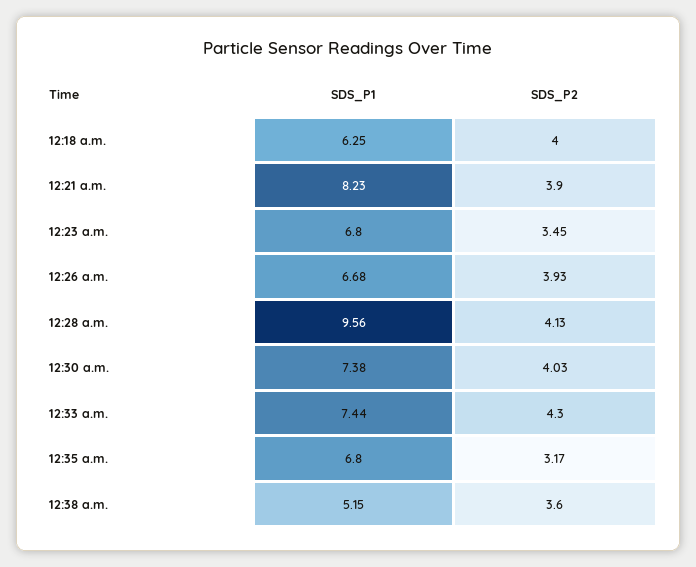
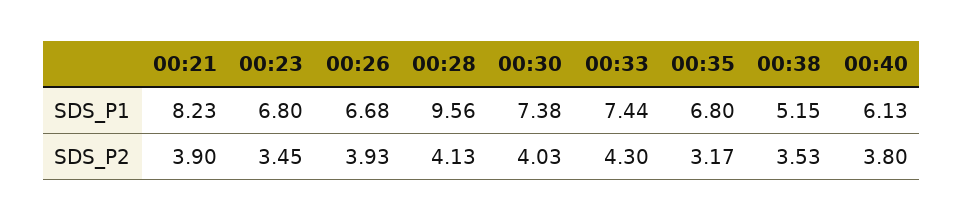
SDS_P1, 12:18 a.m.: 6.25 -> none
SDS_P2, 12:18 a.m.: 4 -> none
SDS_P2, 12:38 a.m.: 3.6 -> 3.53
SDS_P1, 00:40: none -> 6.13
SDS_P2, 00:40: none -> 3.8

